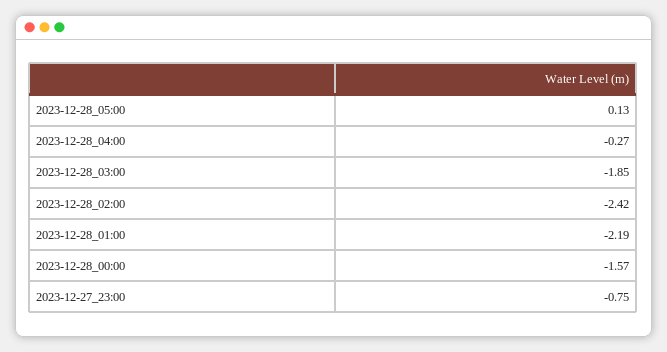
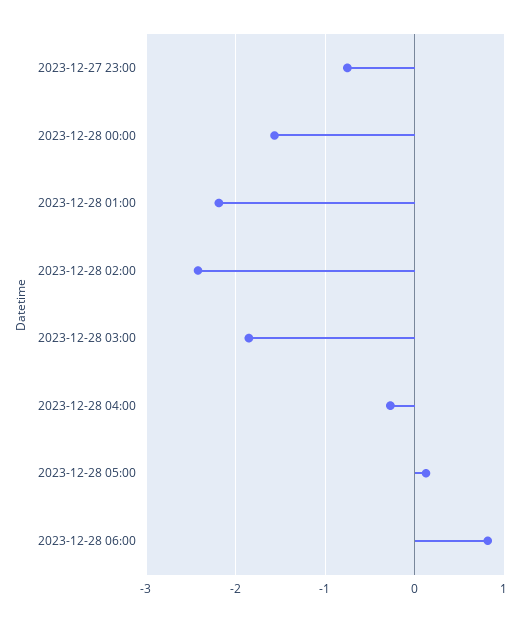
2023-12-28 06:00: none -> 0.8

